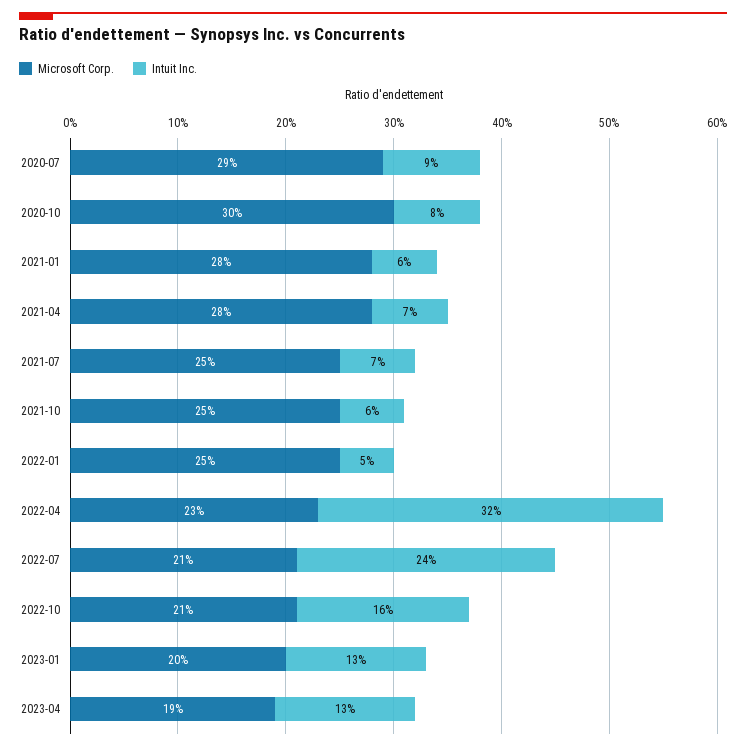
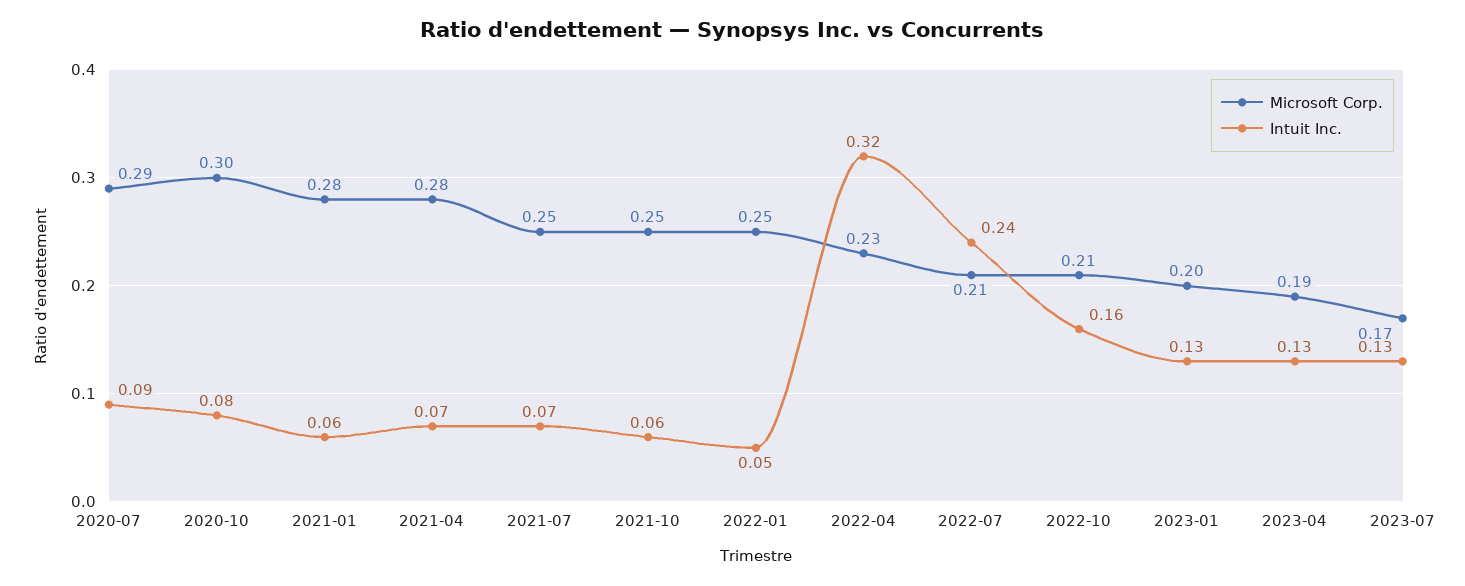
Microsoft Corp., 2023-07: none -> 0.17
Intuit Inc., 2023-07: none -> 0.13

